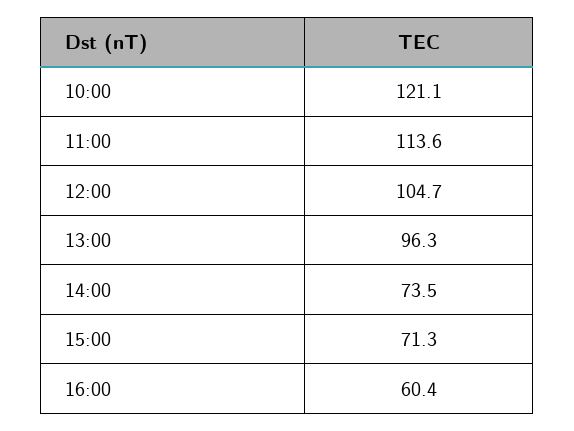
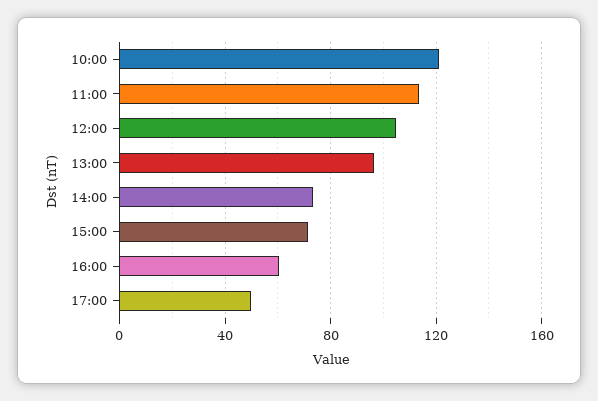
17:00: none -> 50

